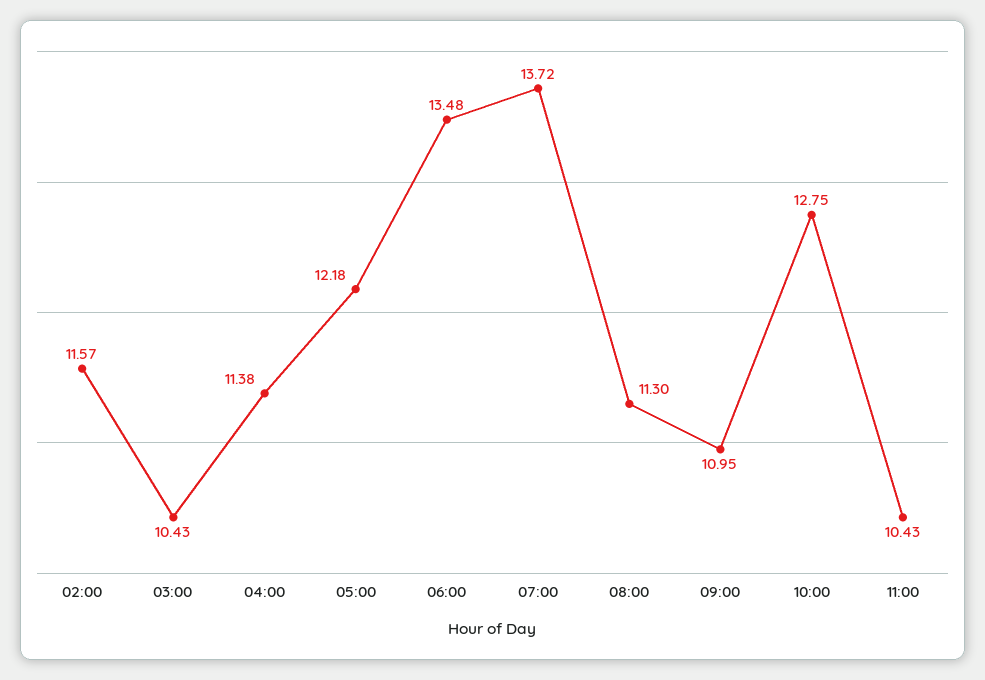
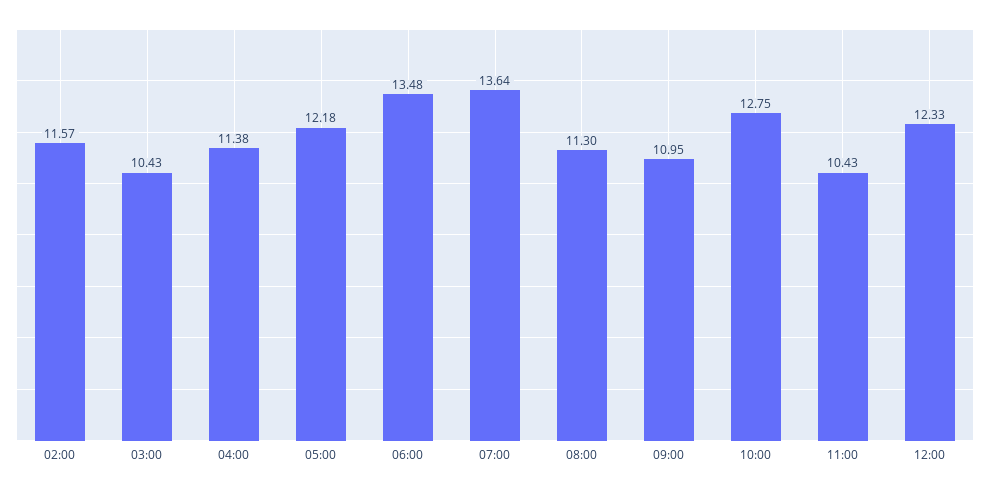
07:00: 13.72 -> 13.64
12:00: none -> 12.33

